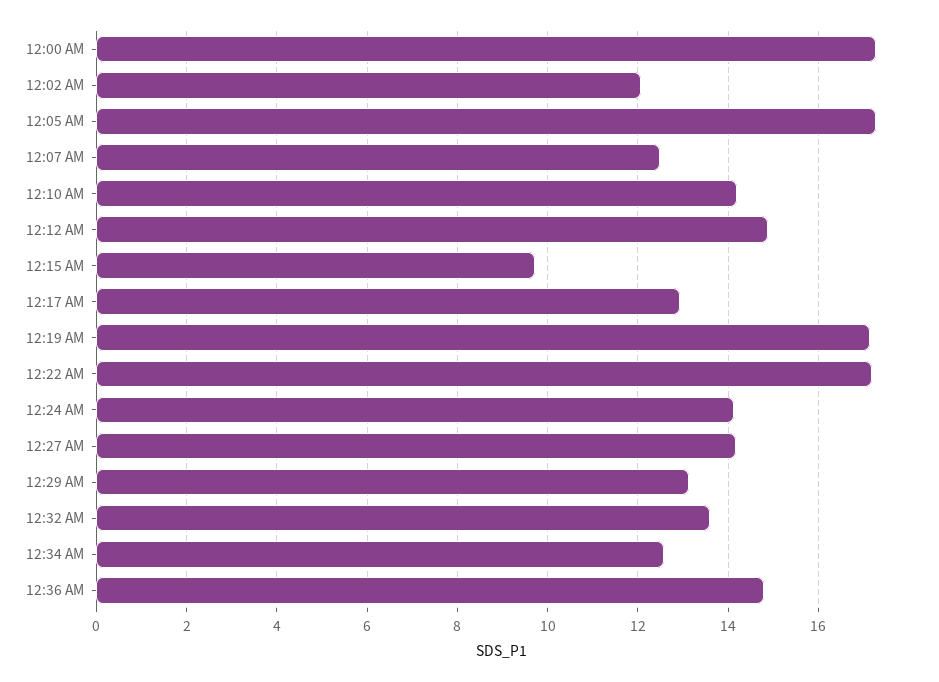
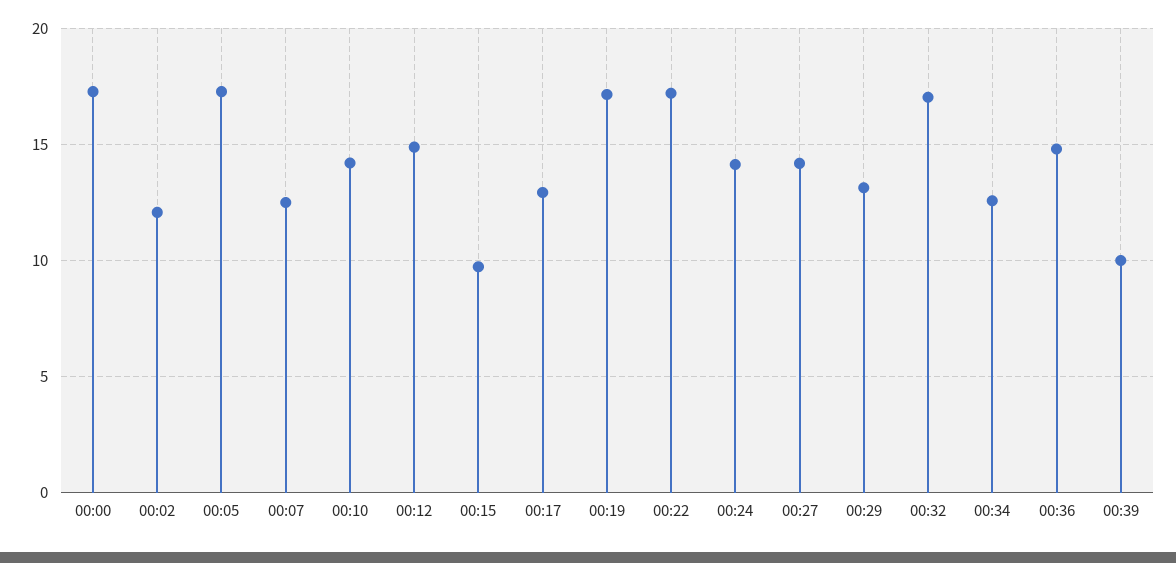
12:32 AM: 13.6 -> 17
00:39: none -> 10

